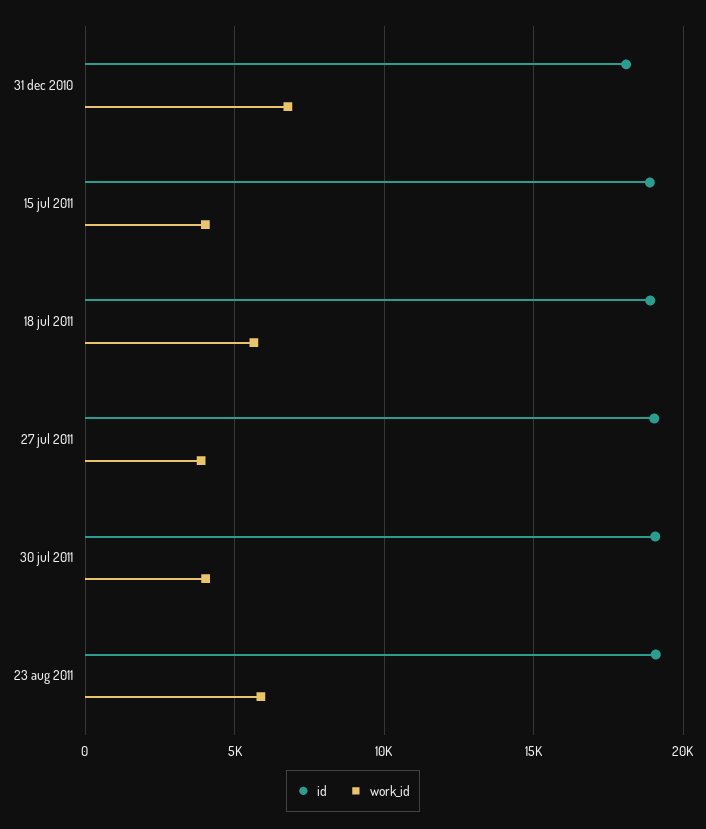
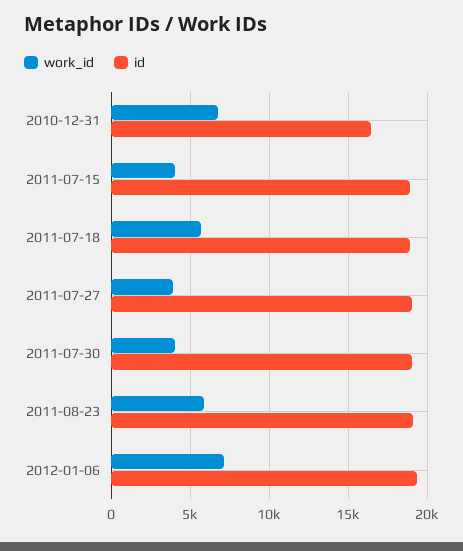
id, 31 dec 2010: 18000 -> 16500
work_id, 2012-01-06: none -> 7000
id, 2012-01-06: none -> 19500

